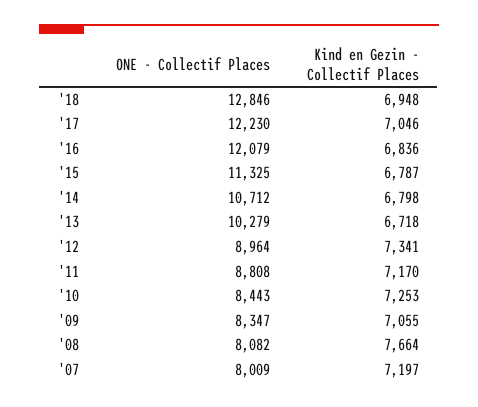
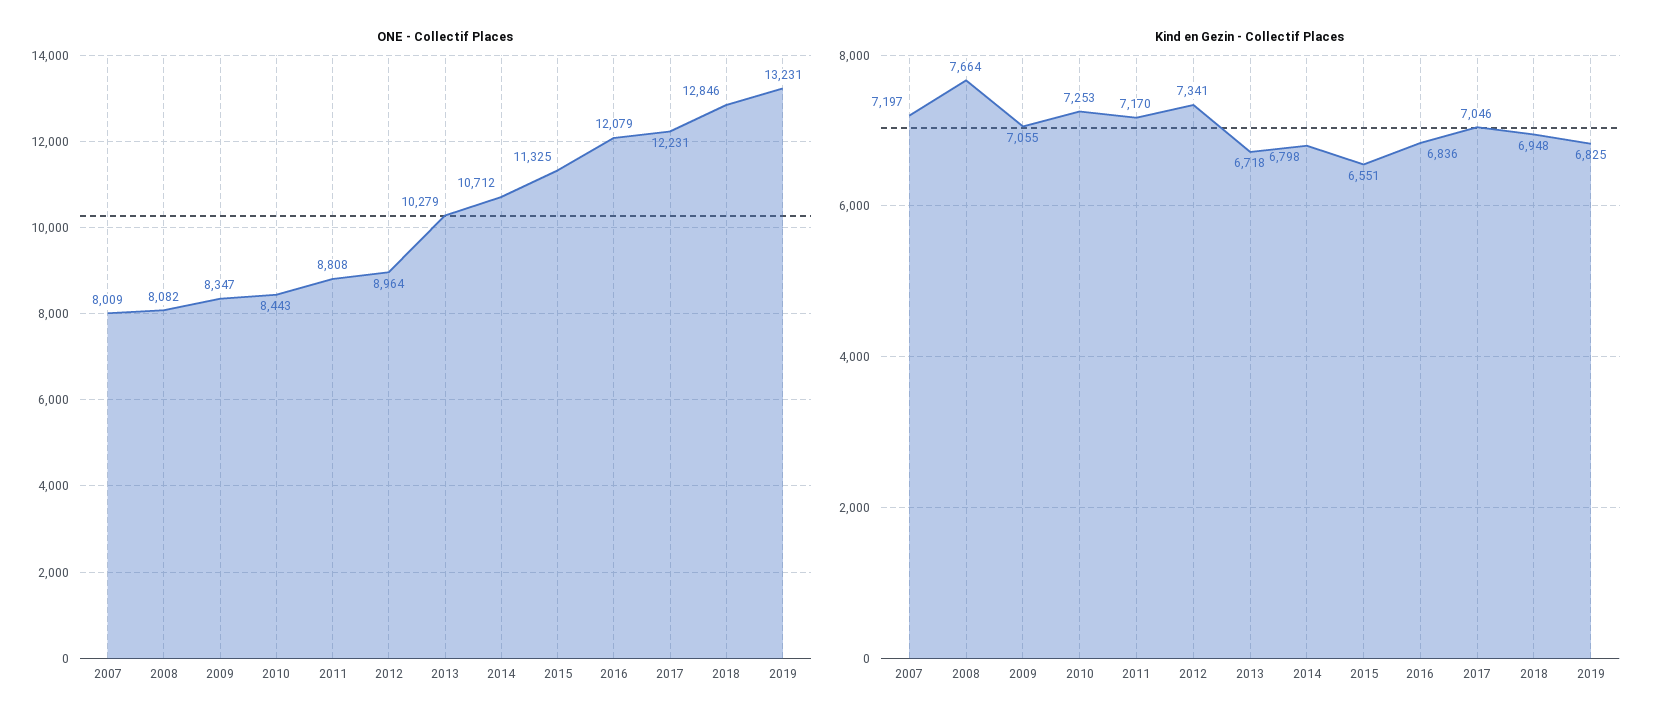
ONE - Collectif Places, '17: 12230 -> 12231
Kind en Gezin - Collectif Places, '15: 6787 -> 6551
ONE - Collectif Places, 2019: none -> 13231
Kind en Gezin - Collectif Places, 2019: none -> 6825

